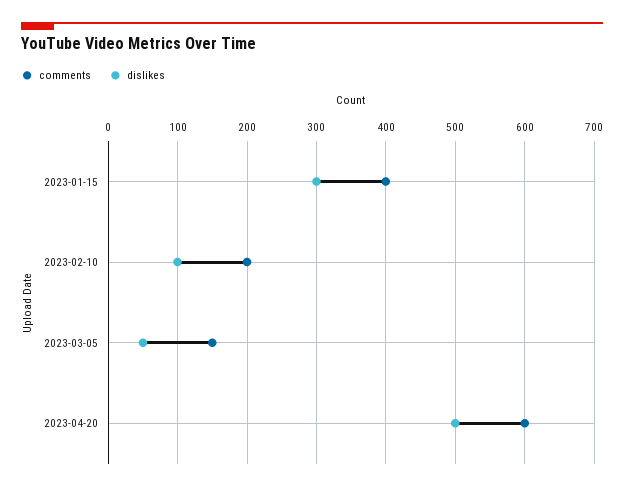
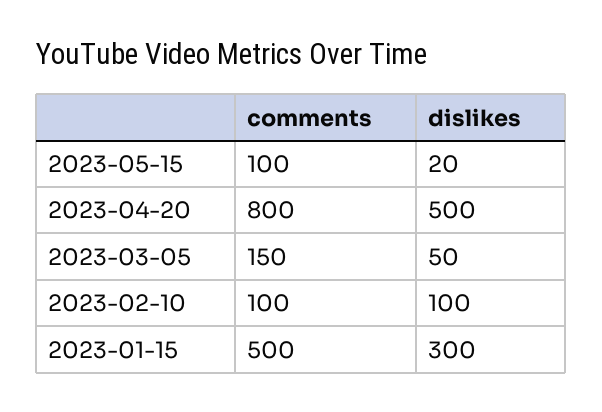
comments, 2023-01-15: 400 -> 500
comments, 2023-02-10: 200 -> 100
comments, 2023-04-20: 600 -> 800
comments, 2023-05-15: none -> 100
dislikes, 2023-05-15: none -> 20

